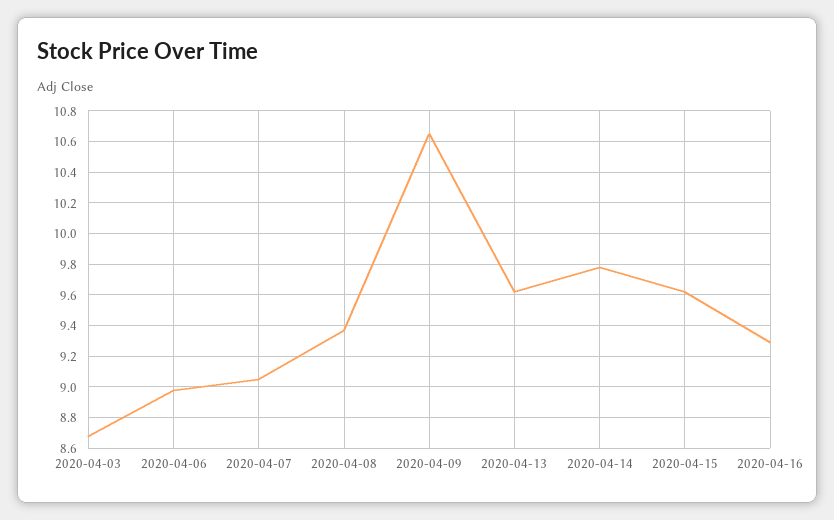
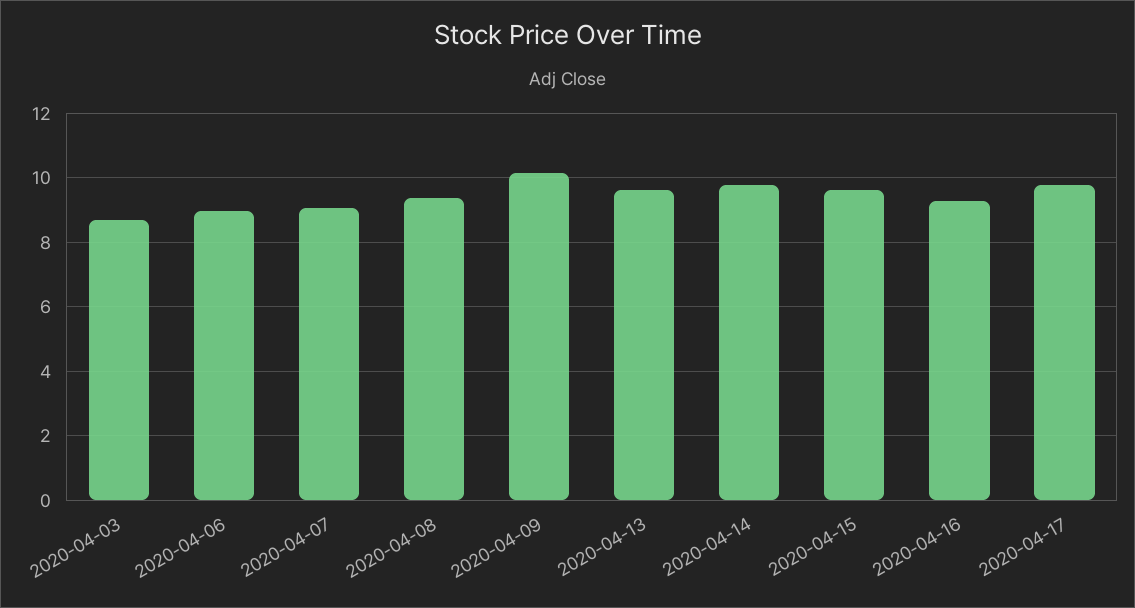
2020-04-09: 10.65 -> 10.2
2020-04-17: none -> 9.8

